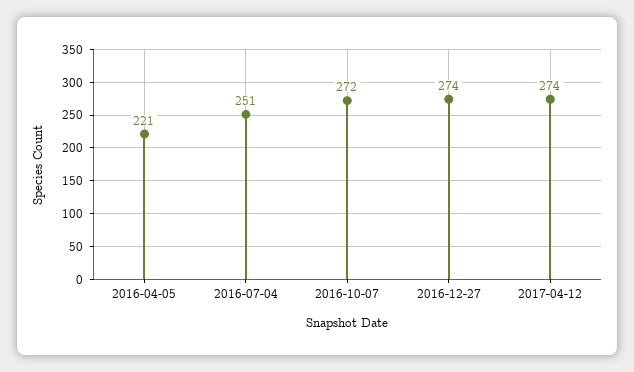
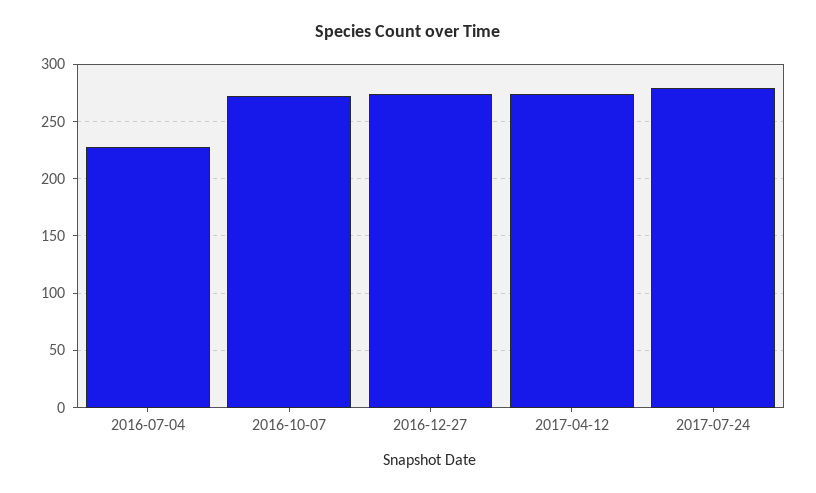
2016-04-05: 221 -> none
2016-07-04: 251 -> 230
2017-07-24: none -> 280

